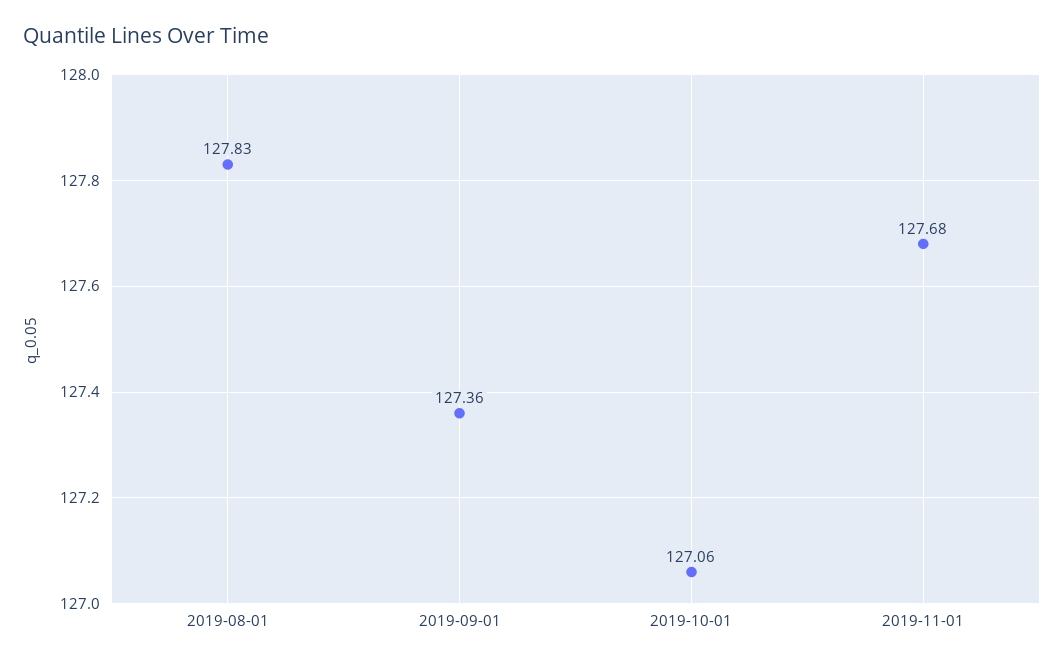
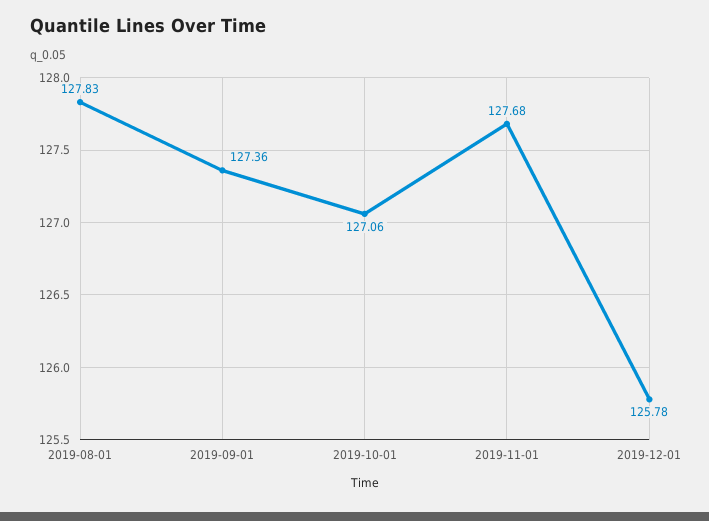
2019-12-01: none -> 125.78

